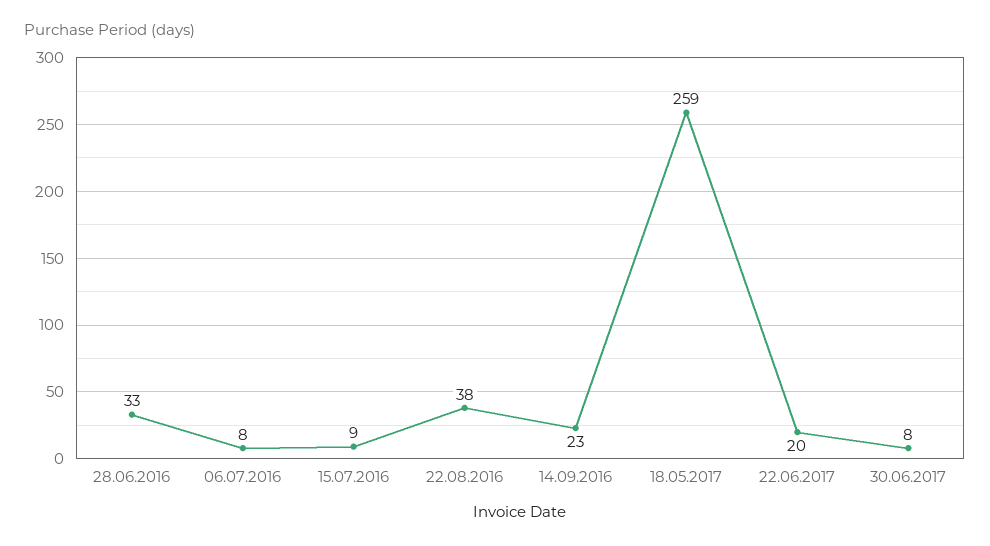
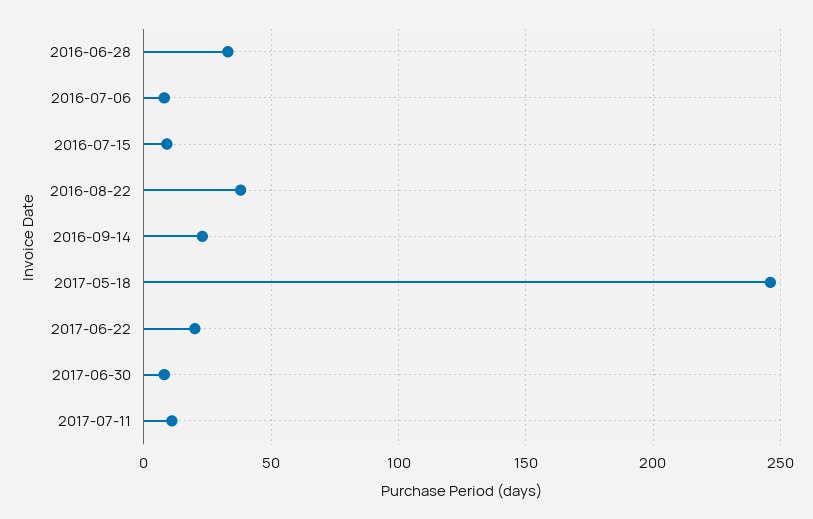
18.05.2017: 259 -> 245
2017-07-11: none -> 10

